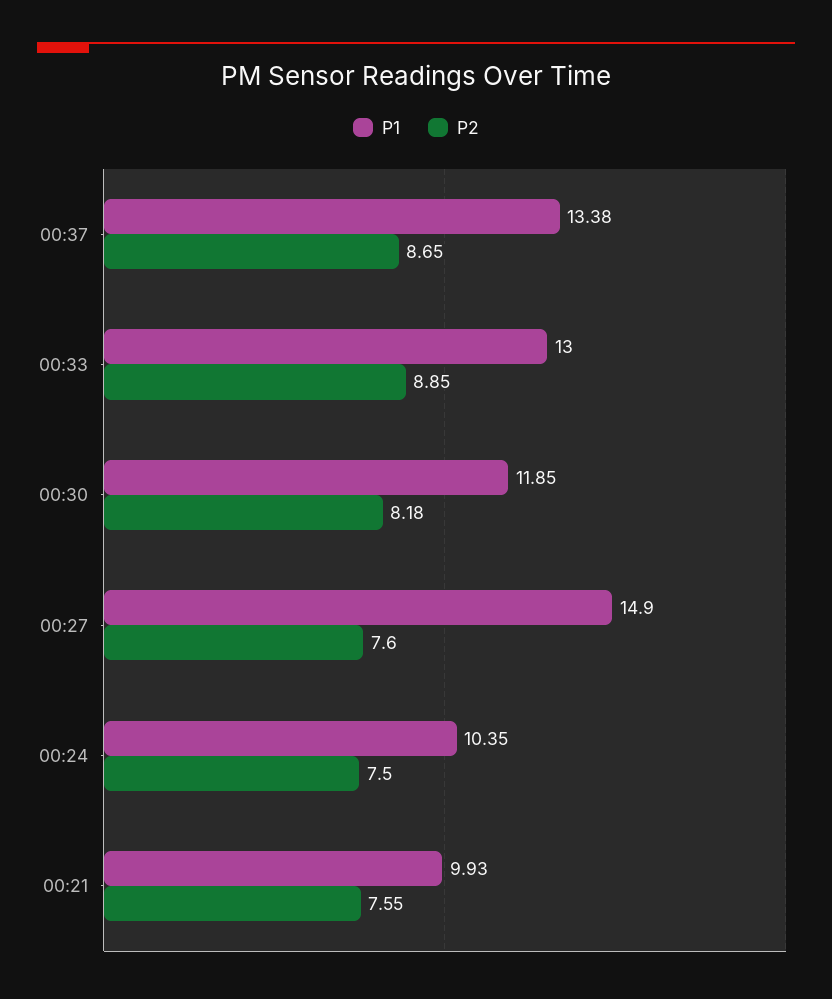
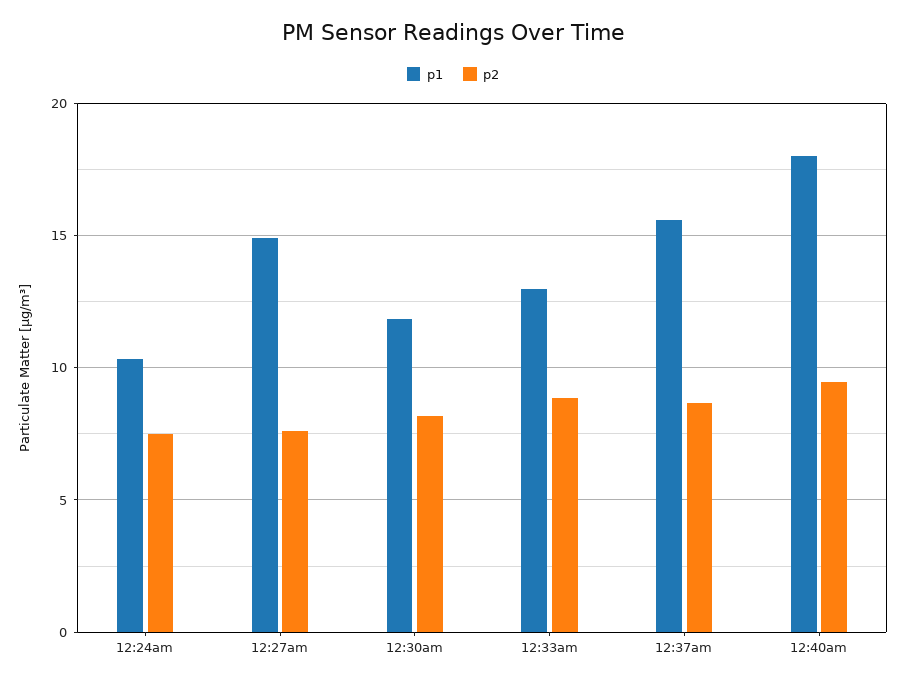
P1, 00:37: 13.38 -> 15.5
P1, 00:21: 9.93 -> none
P2, 00:21: 7.55 -> none
P1, 12:40am: none -> 18
P2, 12:40am: none -> 9.5

